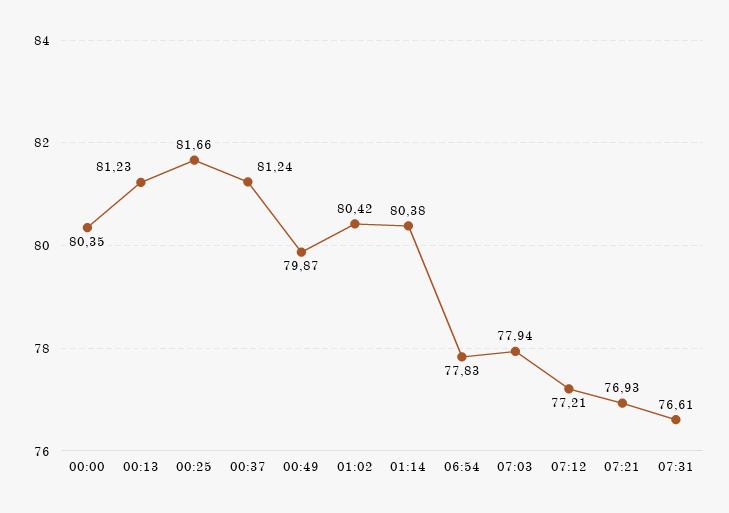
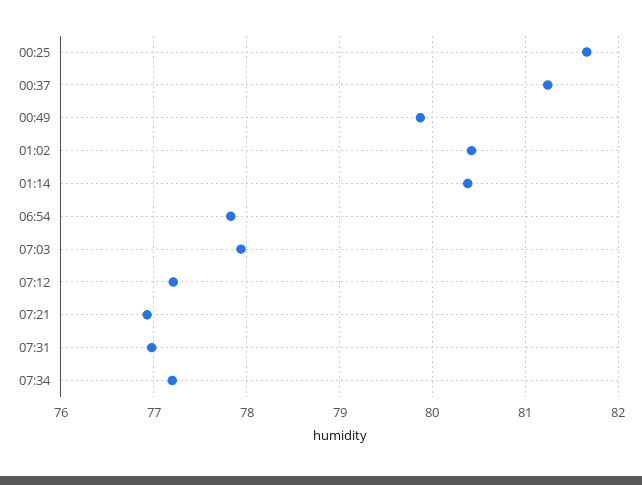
00:00: 80.35 -> none
00:13: 81.23 -> none
07:31: 76.61 -> 77
07:34: none -> 77.2

